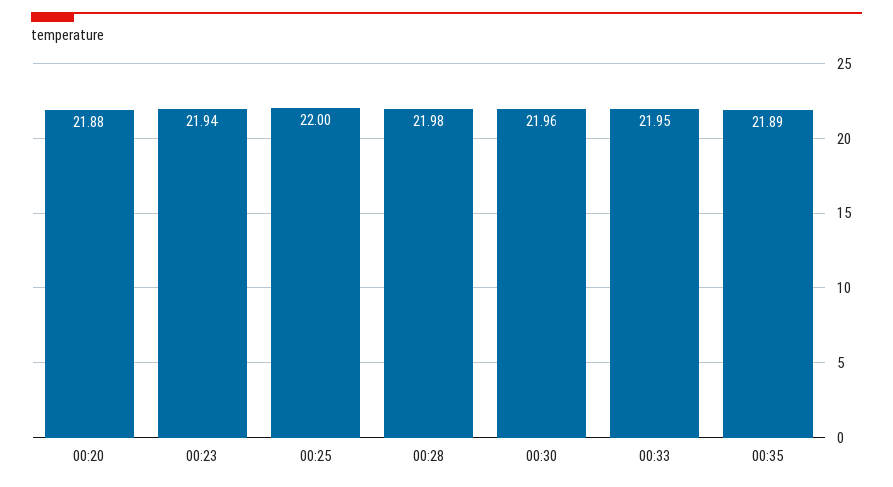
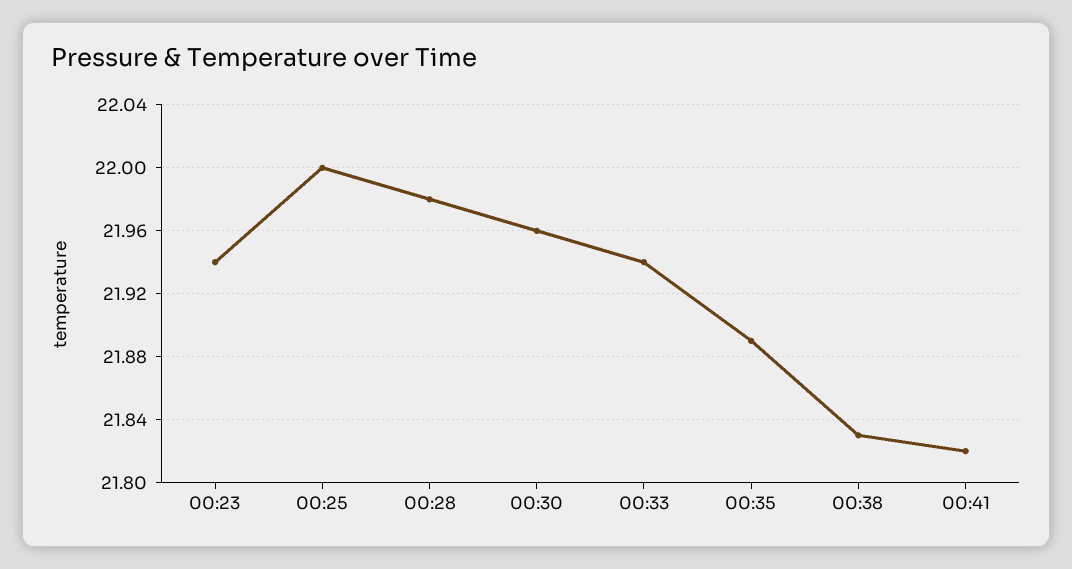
00:20: 21.88 -> none
00:33: 21.95 -> 21.94
00:38: none -> 21.83
00:41: none -> 21.82

